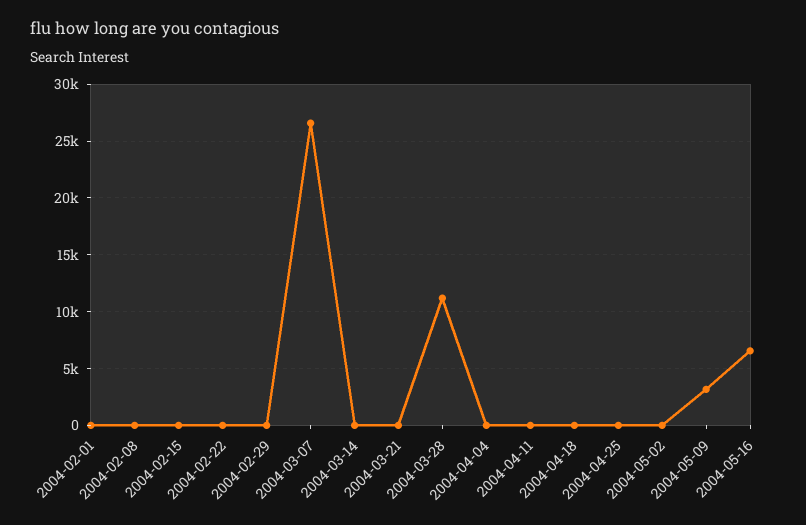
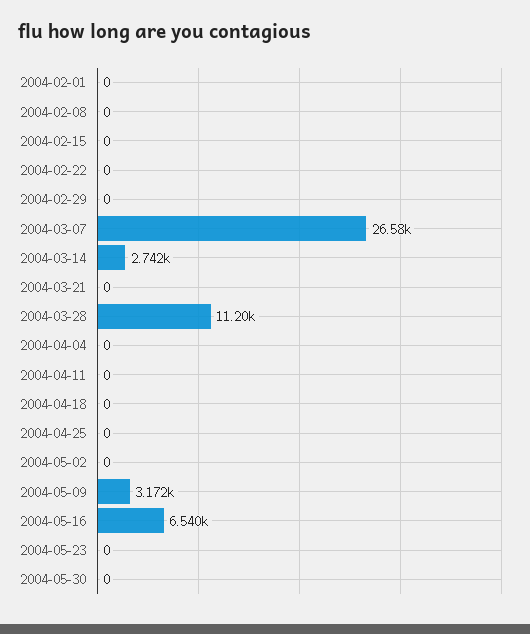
2004-03-14: 0 -> 2742
2004-05-23: none -> 0
2004-05-30: none -> 0

